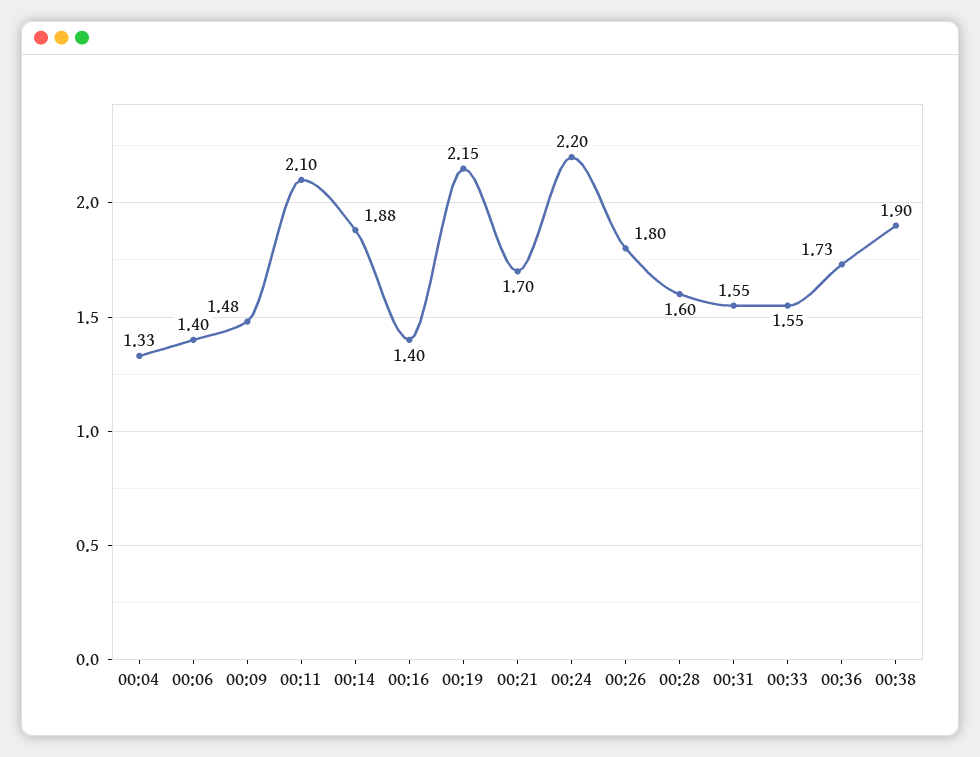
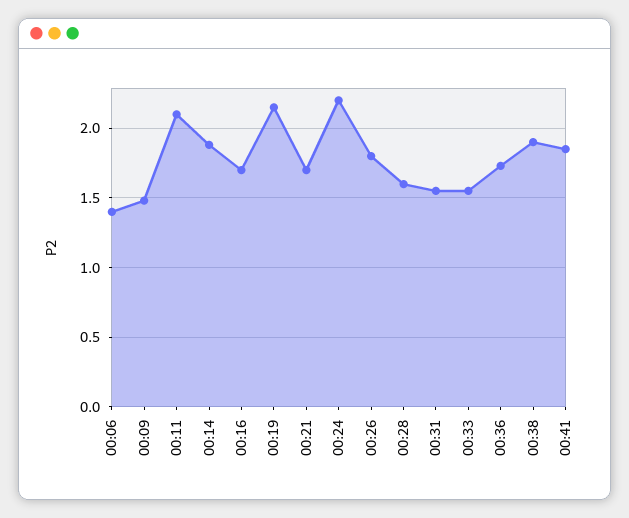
00:04: 1.33 -> none
00:16: 1.4 -> 1.7
00:41: none -> 1.85

